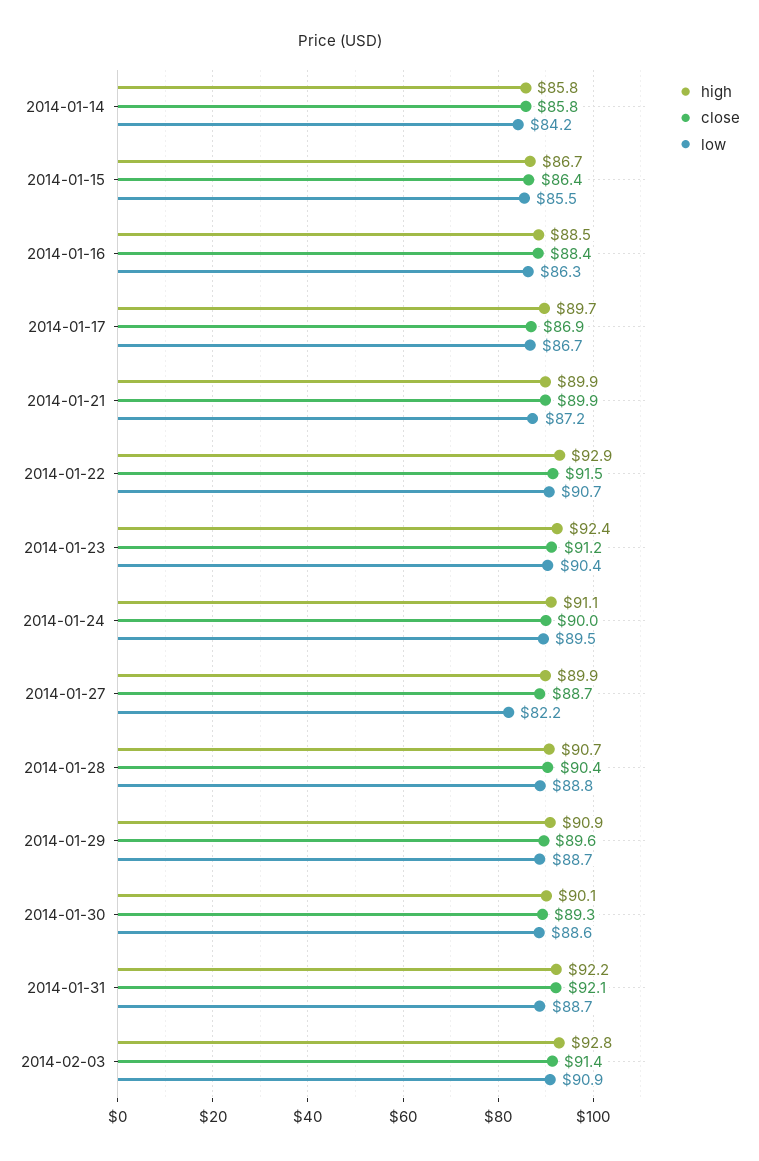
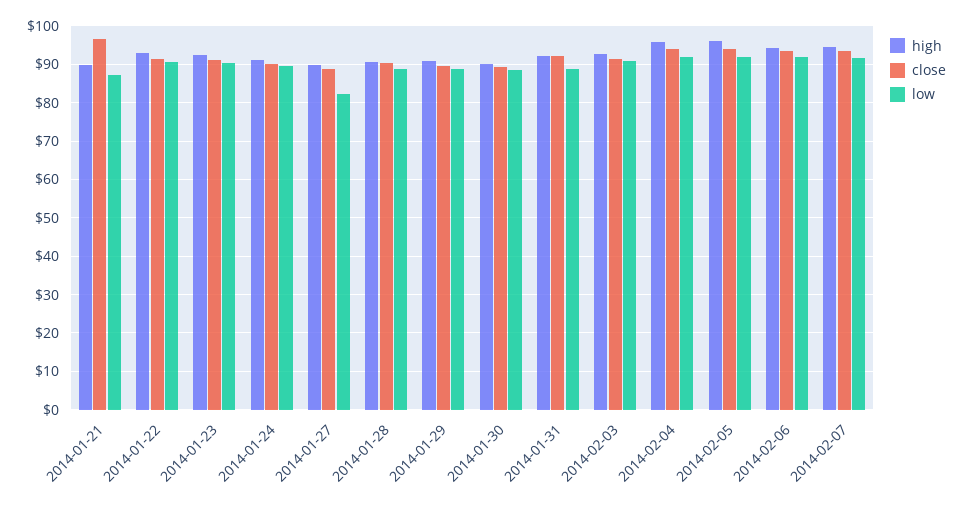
high, 2014-01-14: 85.8 -> none
close, 2014-01-14: 85.8 -> none
low, 2014-01-14: 84.2 -> none
high, 2014-01-15: 86.7 -> none
close, 2014-01-15: 86.4 -> none
low, 2014-01-15: 85.5 -> none
high, 2014-01-16: 88.5 -> none
close, 2014-01-16: 88.4 -> none
low, 2014-01-16: 86.3 -> none
high, 2014-01-17: 89.7 -> none
close, 2014-01-17: 86.9 -> none
low, 2014-01-17: 86.7 -> none
close, 2014-01-21: 89.9 -> 96
high, 2014-02-04: none -> 96
close, 2014-02-04: none -> 94
low, 2014-02-04: none -> 92
high, 2014-02-05: none -> 96
close, 2014-02-05: none -> 94
low, 2014-02-05: none -> 92
high, 2014-02-06: none -> 94
close, 2014-02-06: none -> 94
low, 2014-02-06: none -> 92
high, 2014-02-07: none -> 94
close, 2014-02-07: none -> 94
low, 2014-02-07: none -> 92

